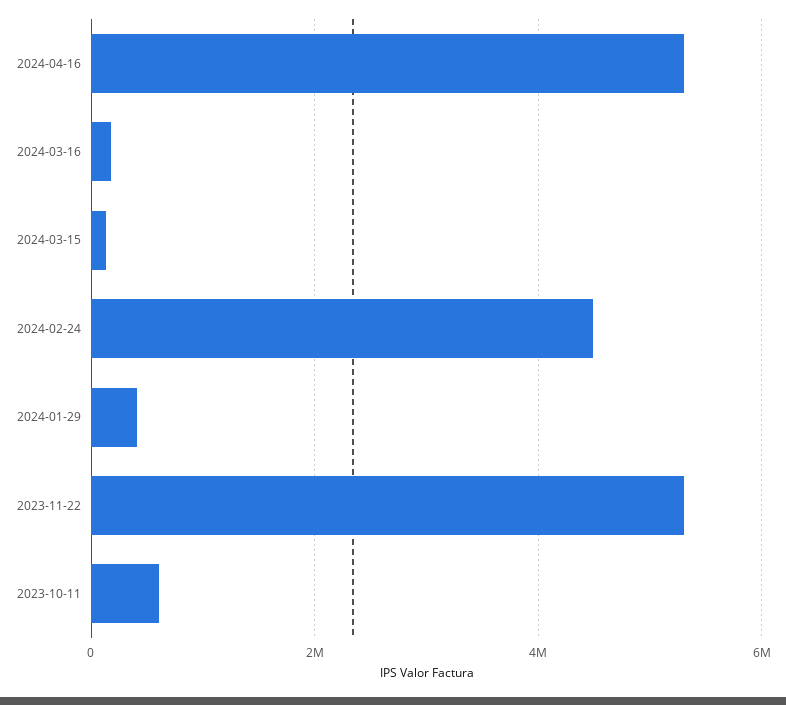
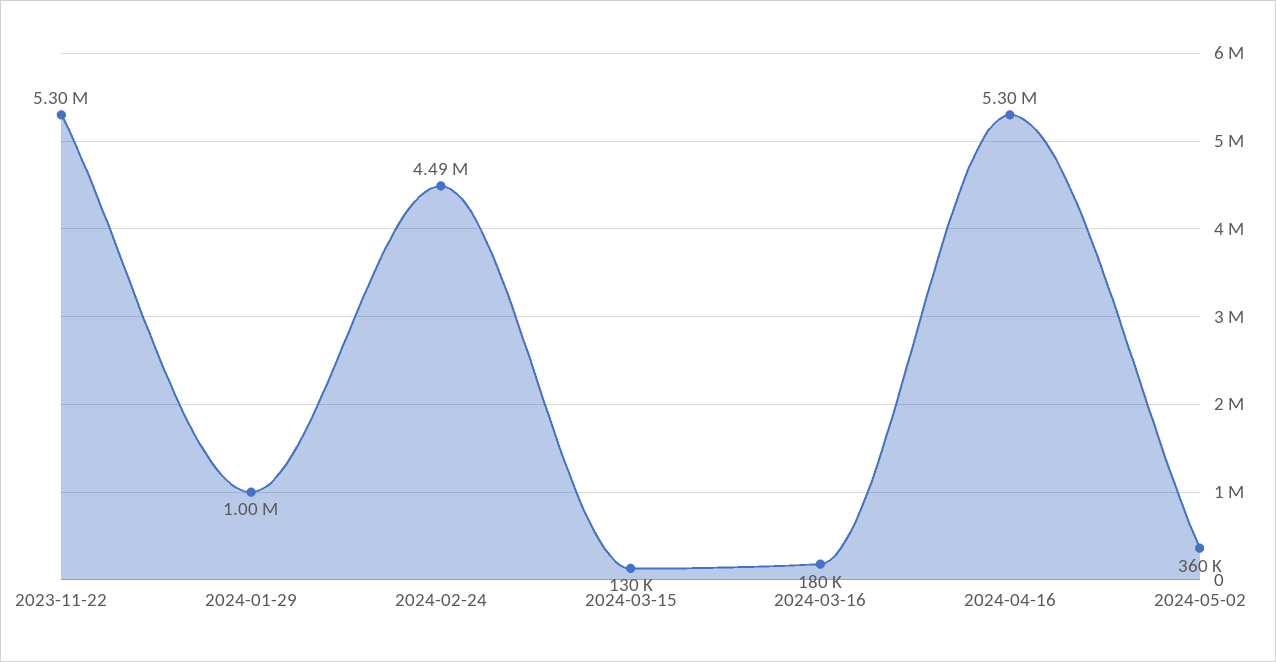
2024-01-29: 400000 -> 1000000
2023-10-11: 600000 -> none
2024-05-02: none -> 360000

